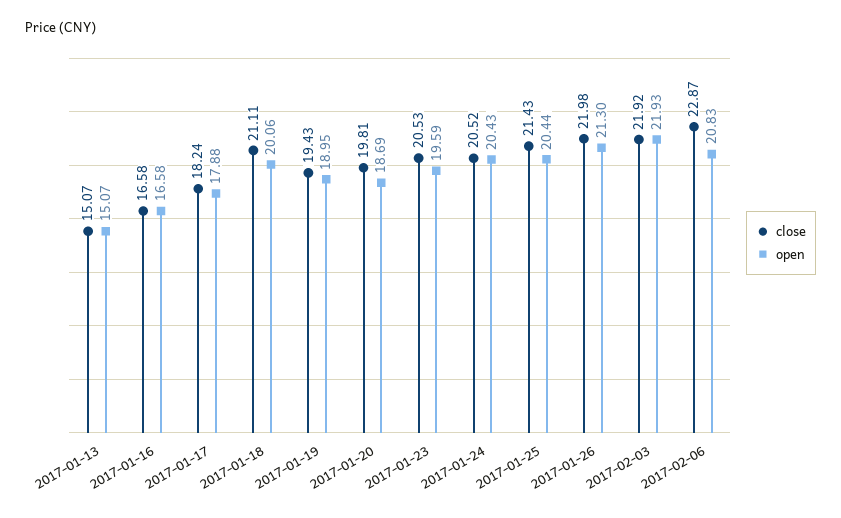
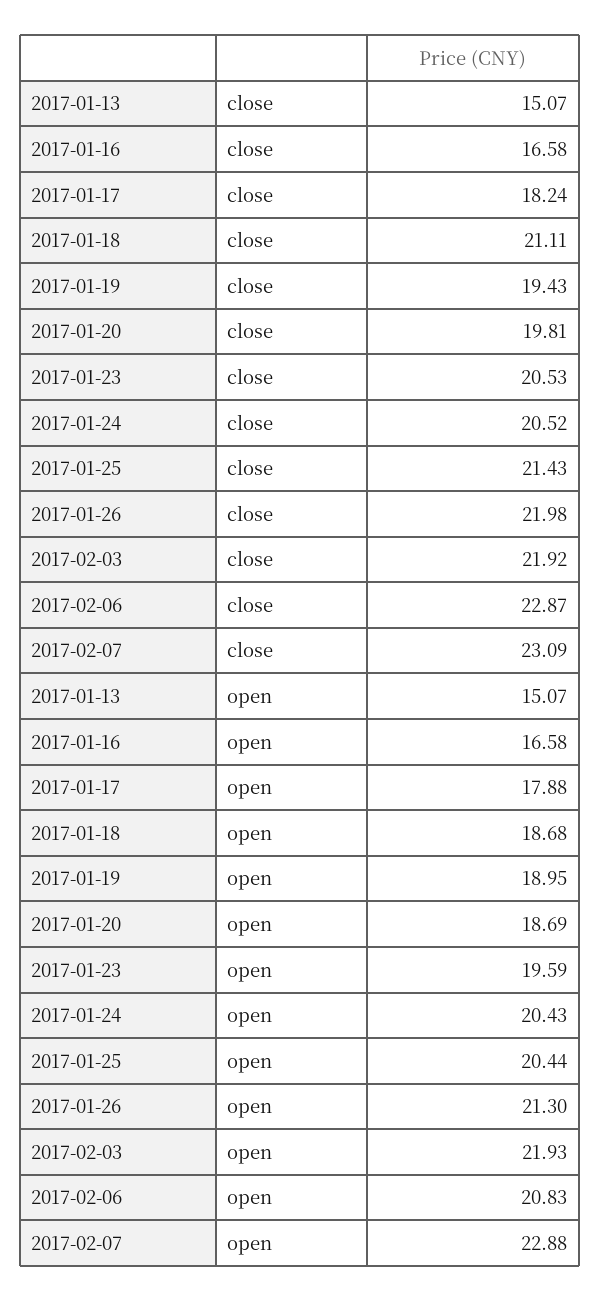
open, 2017-01-18: 20.06 -> 18.68
close, 2017-02-07: none -> 23.09
open, 2017-02-07: none -> 22.88

